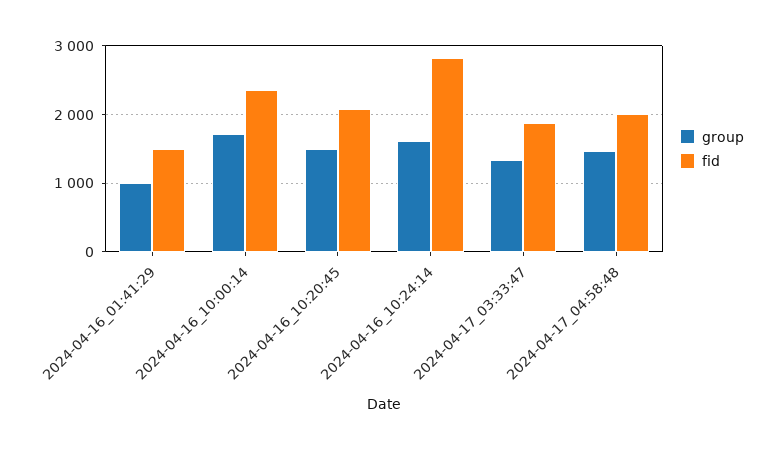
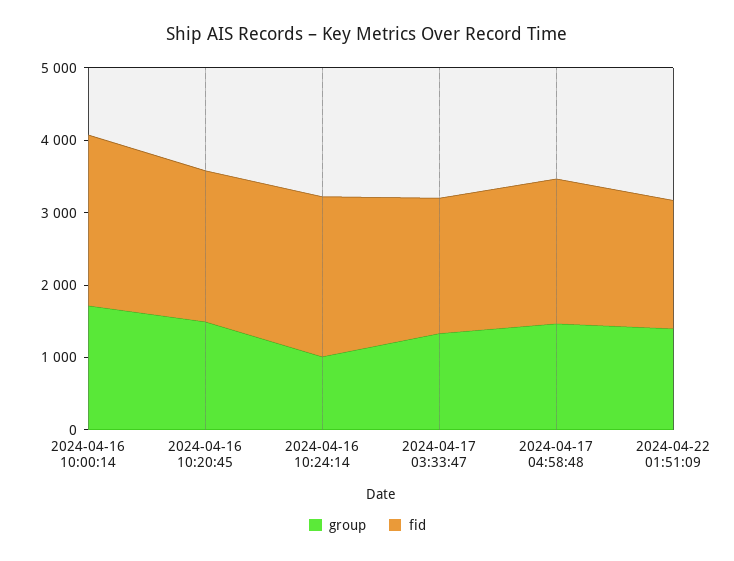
group, 2024-04-16_01:41:29: 1000 -> none
fid, 2024-04-16_01:41:29: 1500 -> none
group, 2024-04-16_10:24:14: 1600 -> 1000
fid, 2024-04-16_10:24:14: 2800 -> 2200
group, 2024-04-22 01:51:09: none -> 1400
fid, 2024-04-22 01:51:09: none -> 1800

